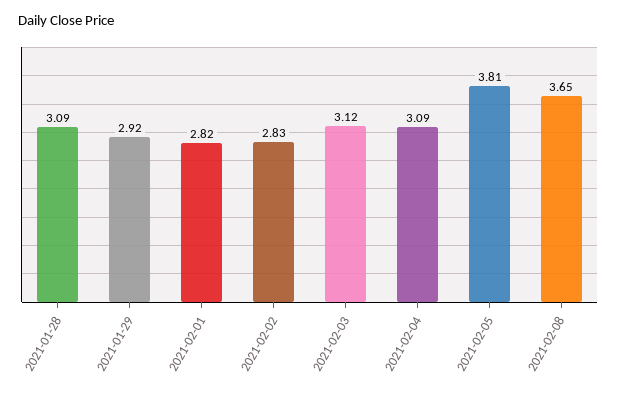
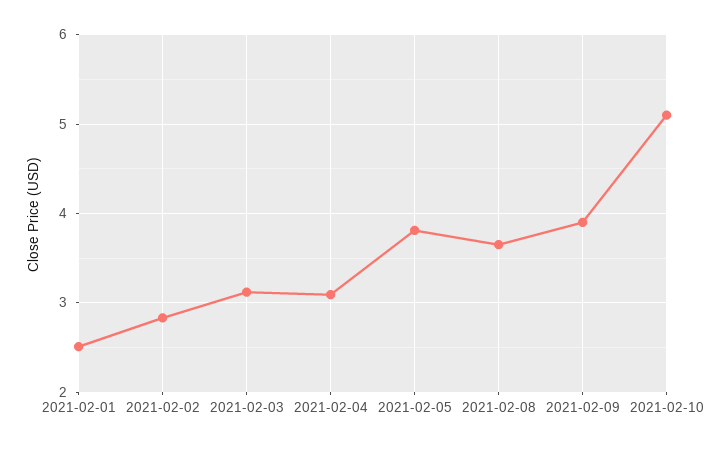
2021-01-28: 3.09 -> none
2021-01-29: 2.92 -> none
2021-02-01: 2.82 -> 2.5
2021-02-09: none -> 3.9
2021-02-10: none -> 5.1

